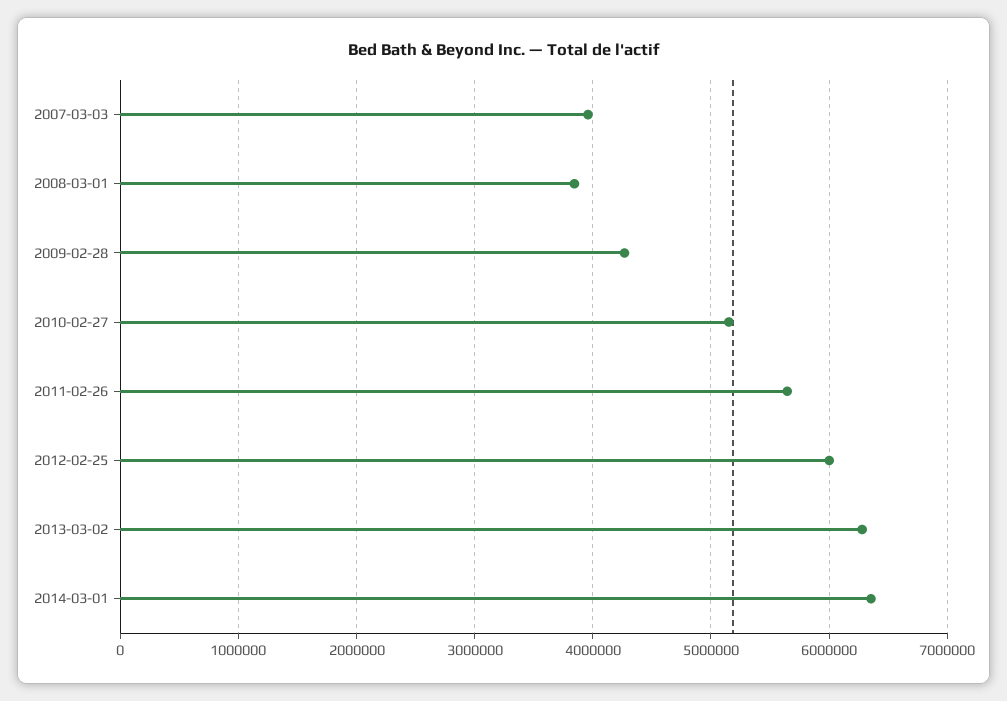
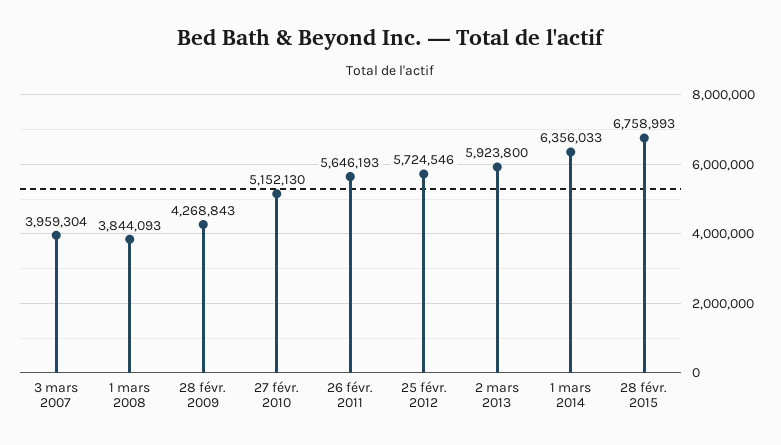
2012-02-25: 6000000 -> 5724546
2013-03-02: 6300000 -> 5923800
28 févr. 2015: none -> 6758993

